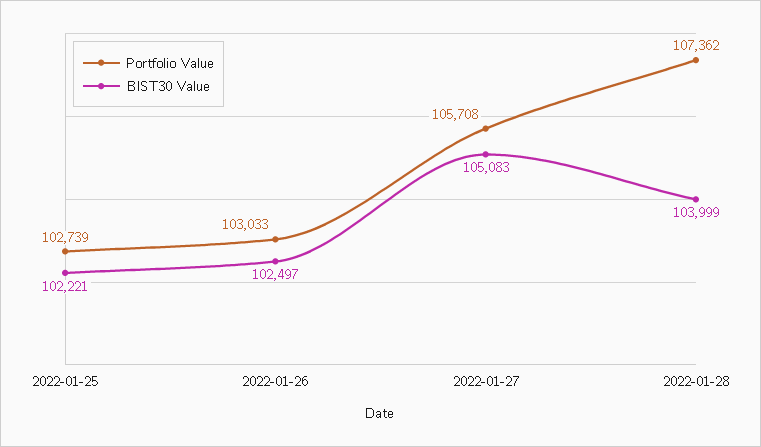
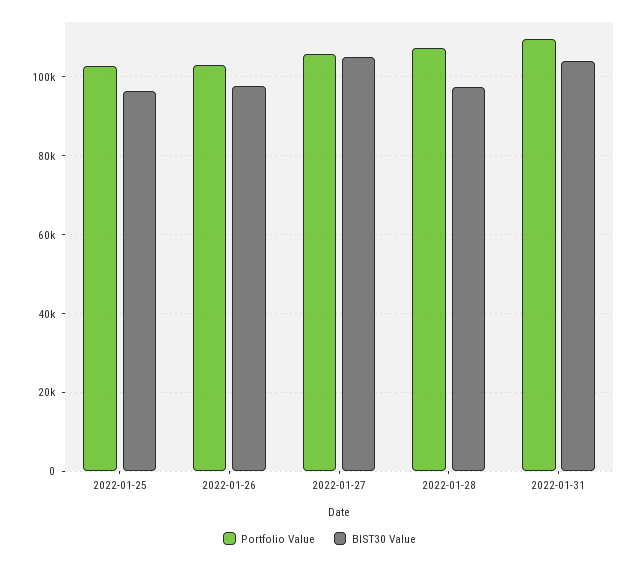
BIST30 Value, 2022-01-25: 102221 -> 96000
BIST30 Value, 2022-01-26: 102497 -> 98000
BIST30 Value, 2022-01-28: 103999 -> 98000
Portfolio Value, 2022-01-31: none -> 110000
BIST30 Value, 2022-01-31: none -> 104000

